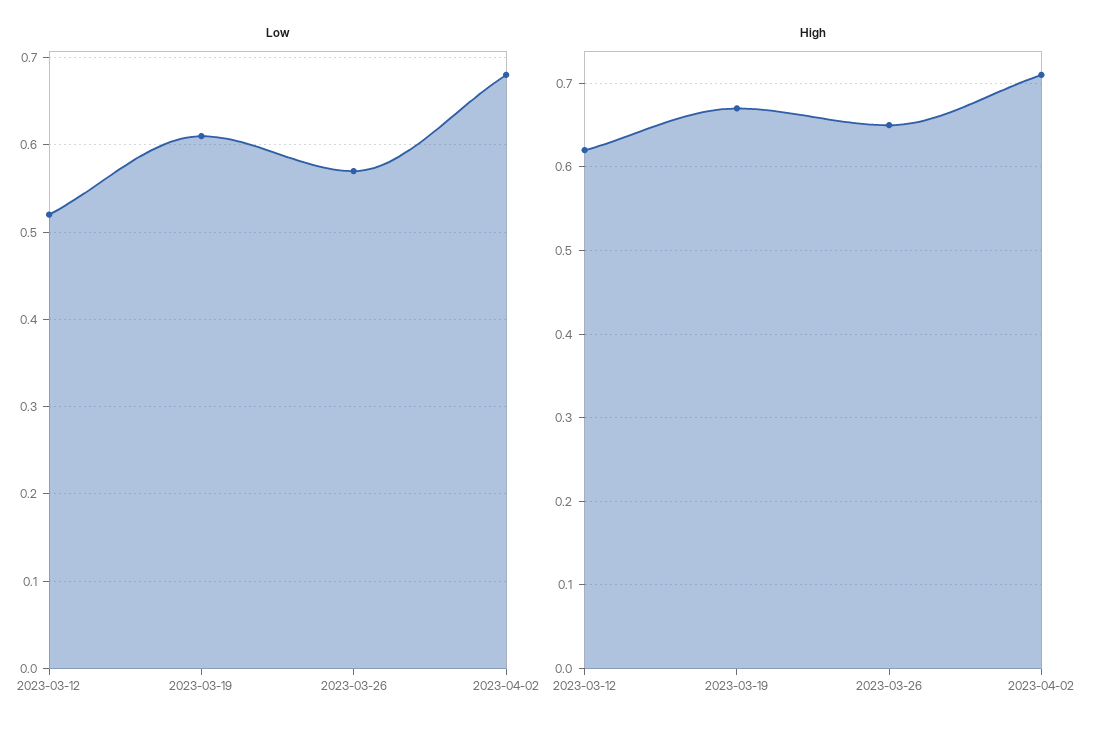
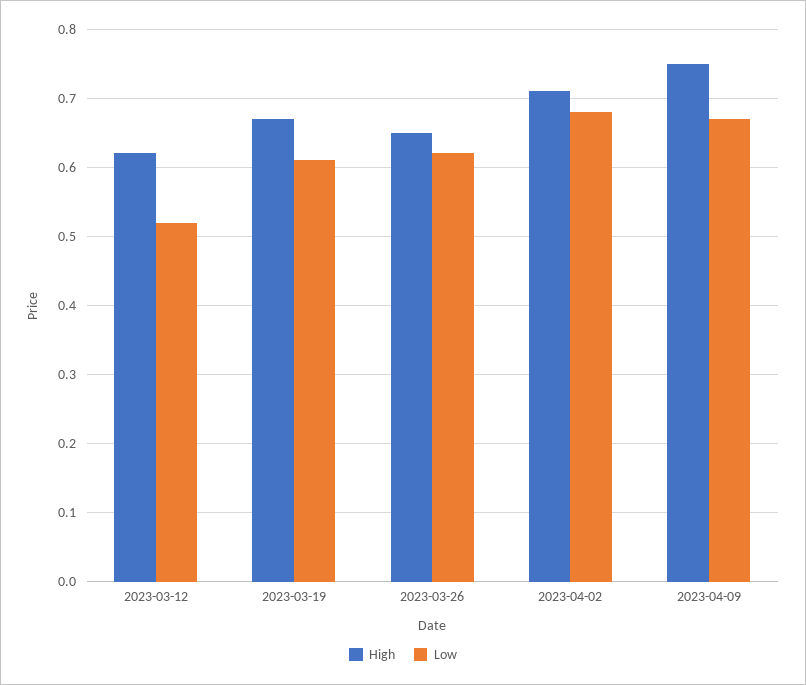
Low, 2023-03-26: 0.57 -> 0.62
High, 2023-04-09: none -> 0.75
Low, 2023-04-09: none -> 0.67

